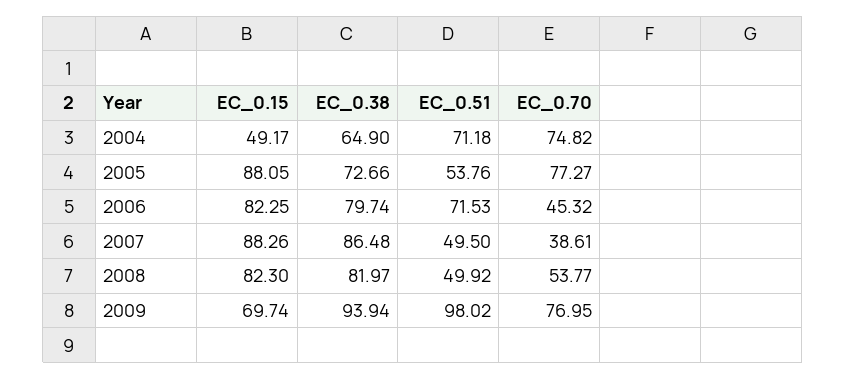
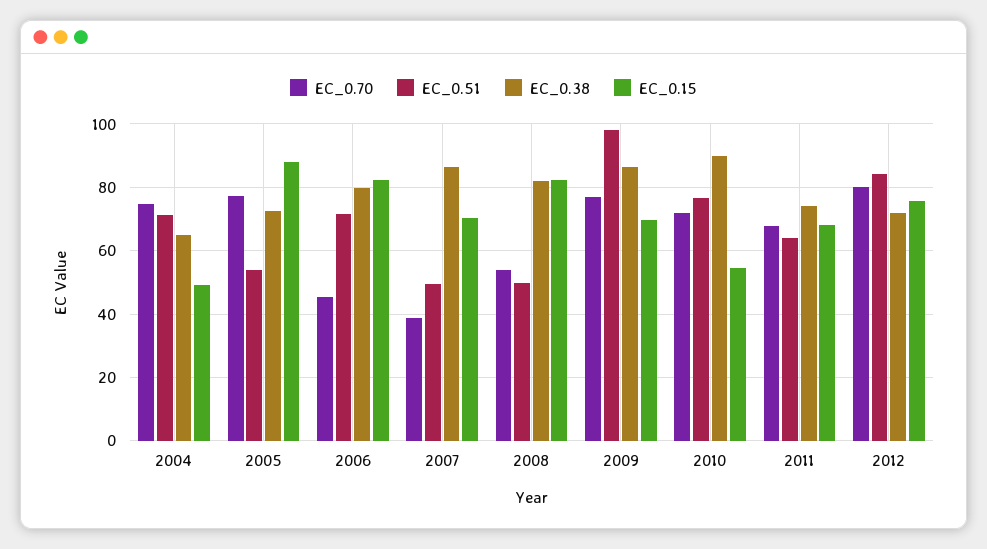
EC_0.15, 2007: 88.26 -> 70
EC_0.38, 2009: 93.94 -> 86
EC_0.70, 2010: none -> 72
EC_0.51, 2010: none -> 76
EC_0.38, 2010: none -> 90
EC_0.15, 2010: none -> 54
EC_0.70, 2011: none -> 68
EC_0.51, 2011: none -> 64
EC_0.38, 2011: none -> 74
EC_0.15, 2011: none -> 68
EC_0.70, 2012: none -> 80
EC_0.51, 2012: none -> 84
EC_0.38, 2012: none -> 72
EC_0.15, 2012: none -> 76

